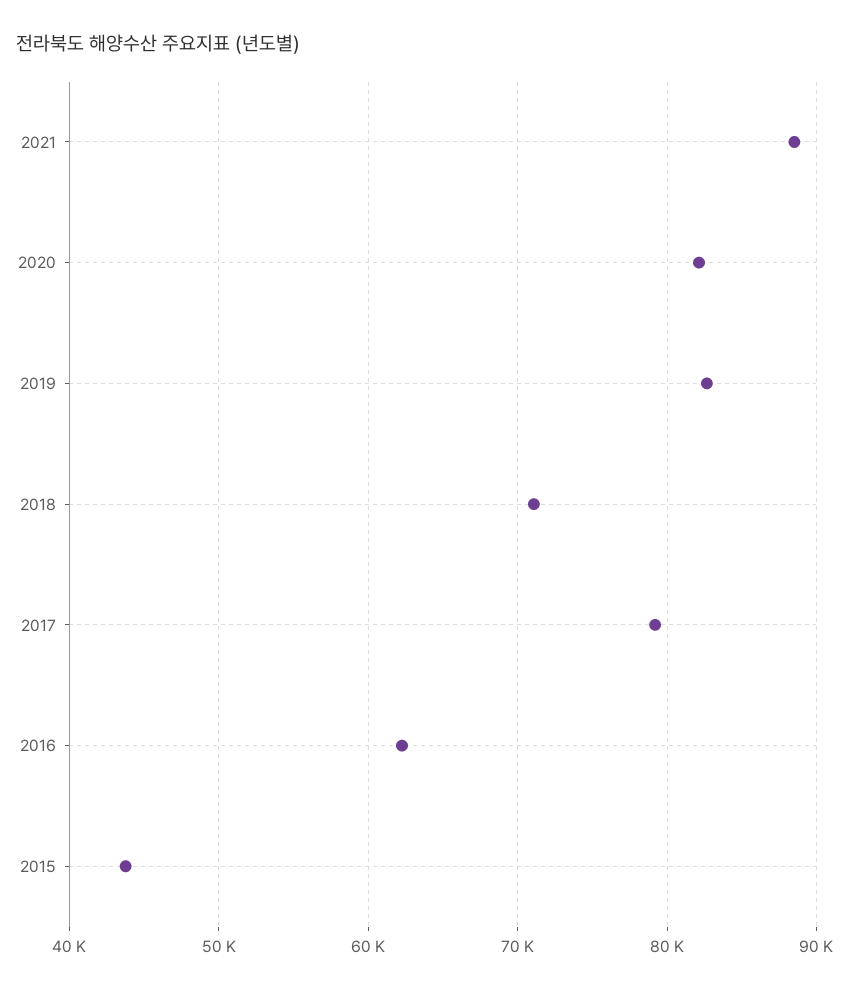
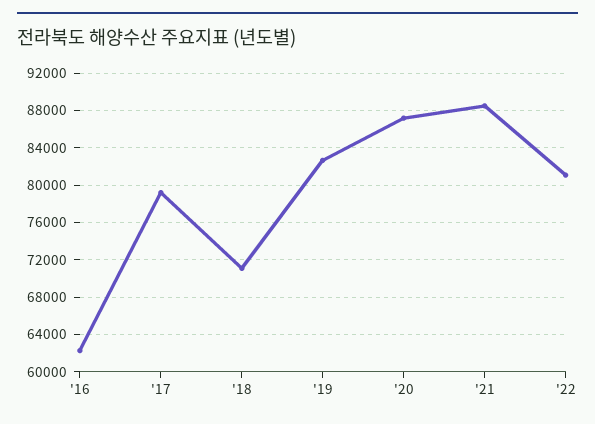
2020: 82000 -> 87000
2015: 44000 -> none
'22: none -> 81000

